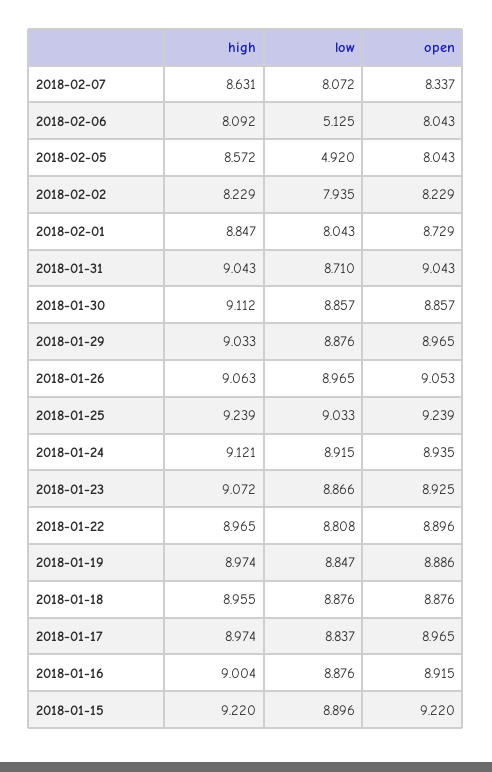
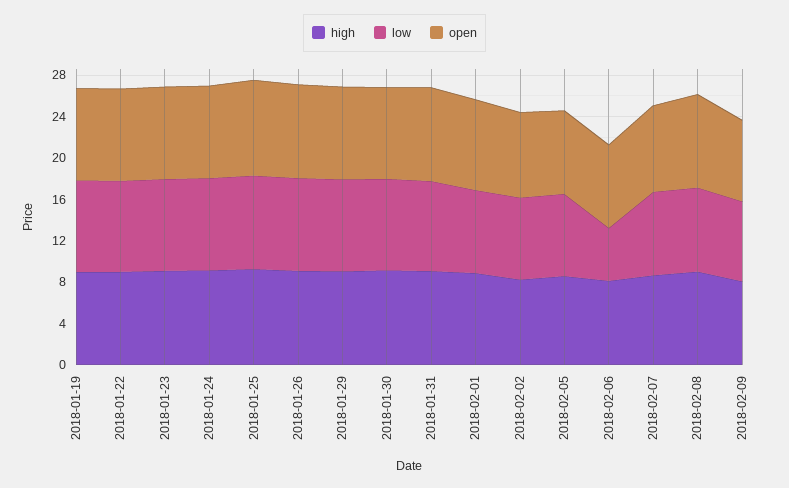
low, 2018-02-05: 4.92 -> 8
high, 2018-01-18: 8.955 -> none
low, 2018-01-18: 8.876 -> none
open, 2018-01-18: 8.876 -> none
high, 2018-01-17: 8.974 -> none
low, 2018-01-17: 8.837 -> none
open, 2018-01-17: 8.965 -> none
high, 2018-01-16: 9.004 -> none
low, 2018-01-16: 8.876 -> none
open, 2018-01-16: 8.915 -> none
high, 2018-01-15: 9.22 -> none
low, 2018-01-15: 8.896 -> none
open, 2018-01-15: 9.22 -> none
high, 2018-02-08: none -> 9
low, 2018-02-08: none -> 8
open, 2018-02-08: none -> 9
high, 2018-02-09: none -> 8
low, 2018-02-09: none -> 8
open, 2018-02-09: none -> 8

